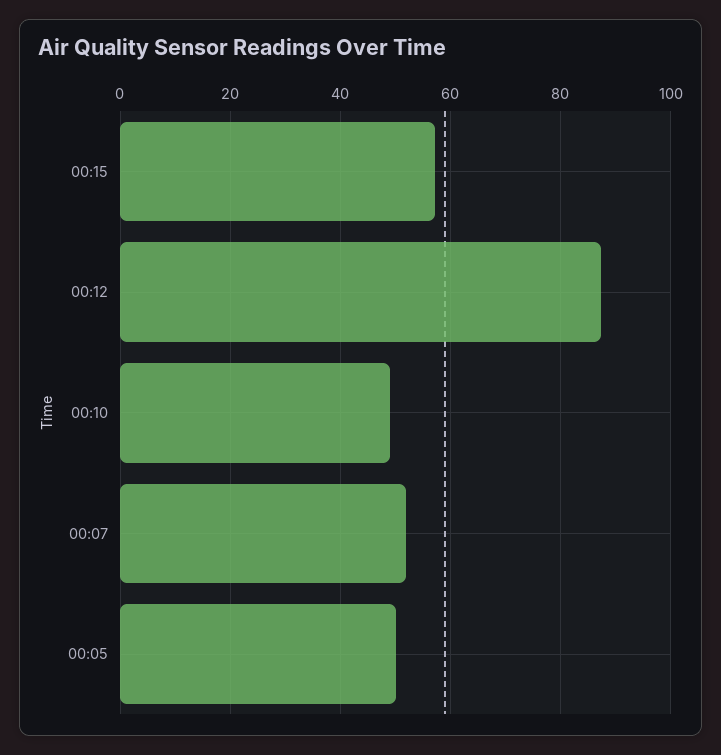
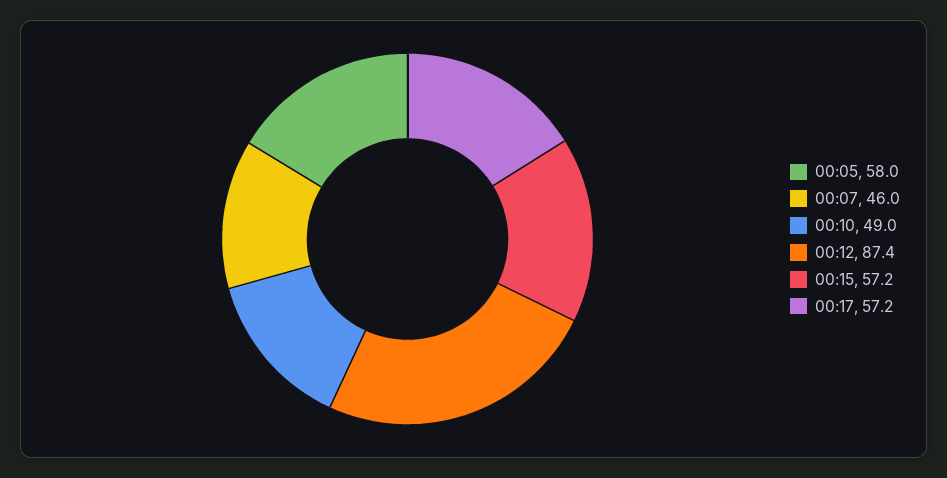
00:07: 52 -> 46
00:05: 50 -> 58
00:17: none -> 57.2

